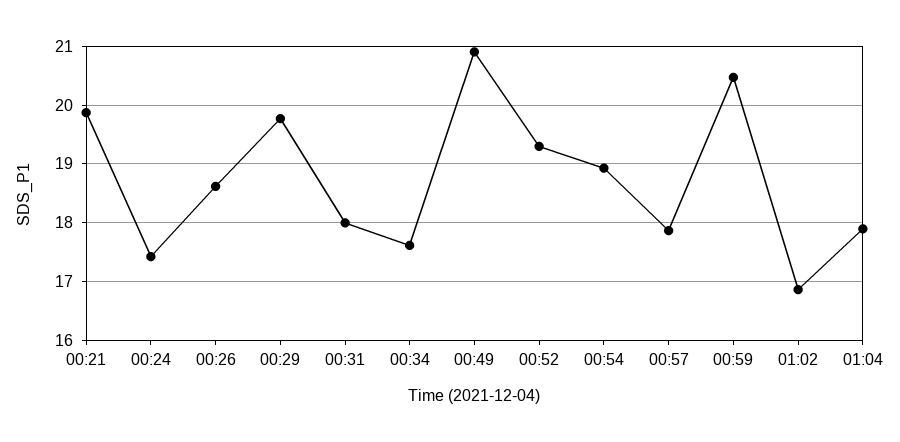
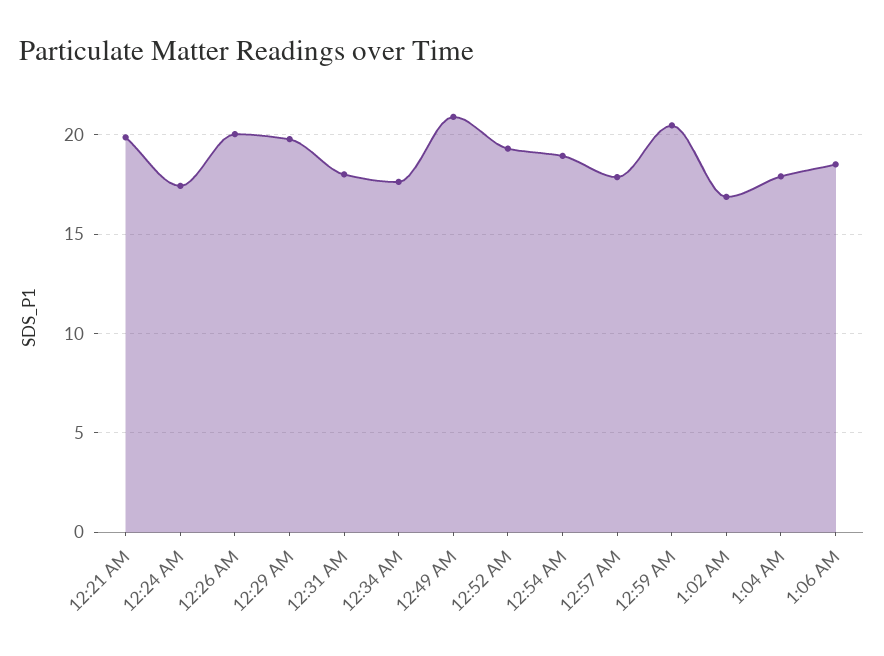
00:26: 18.6 -> 20
1:06 AM: none -> 18.5

